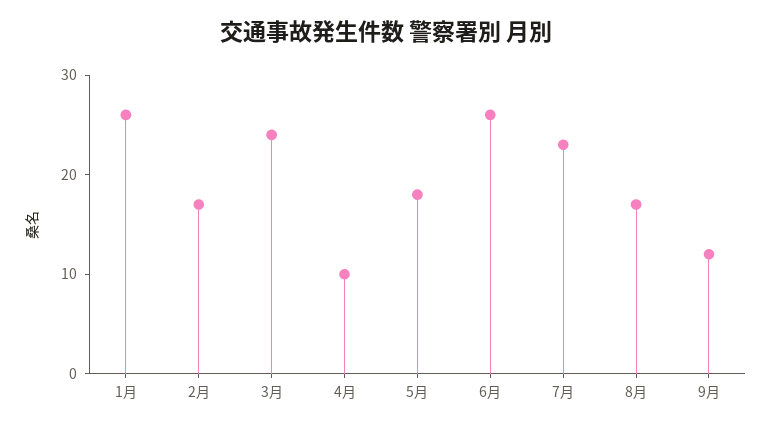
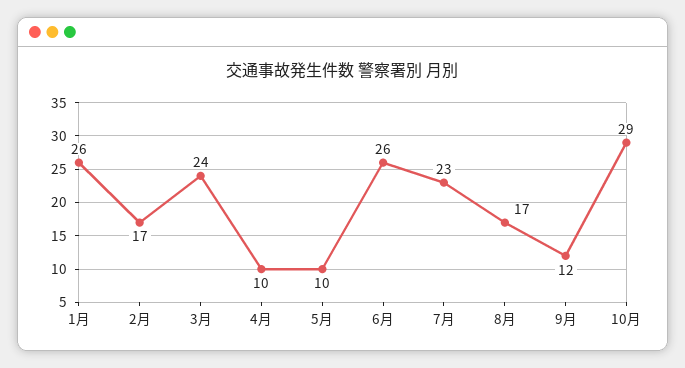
5月: 18 -> 10
10月: none -> 29

